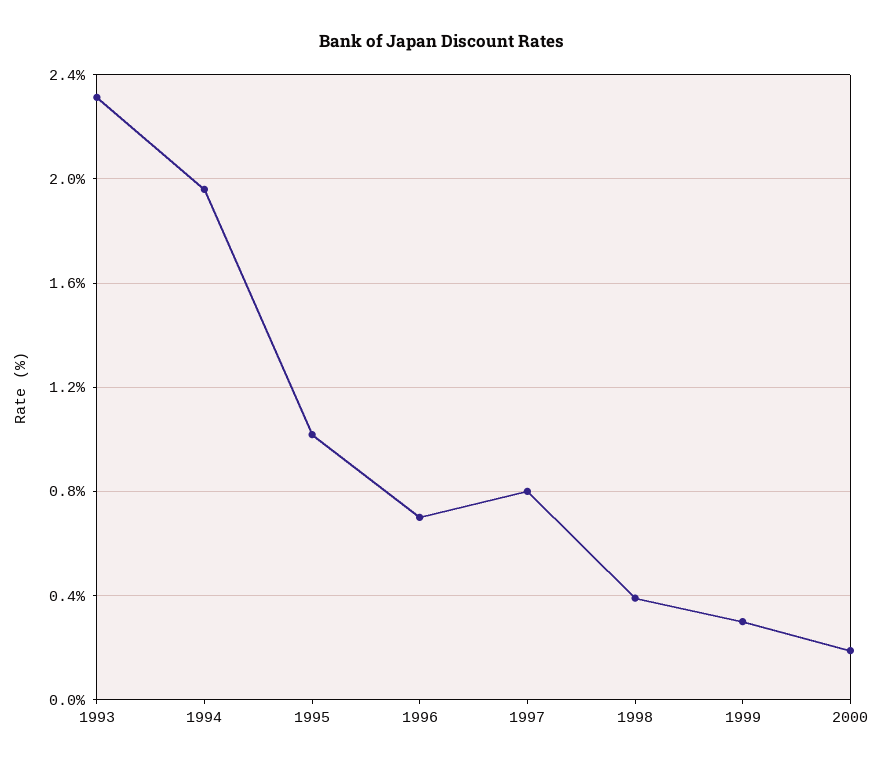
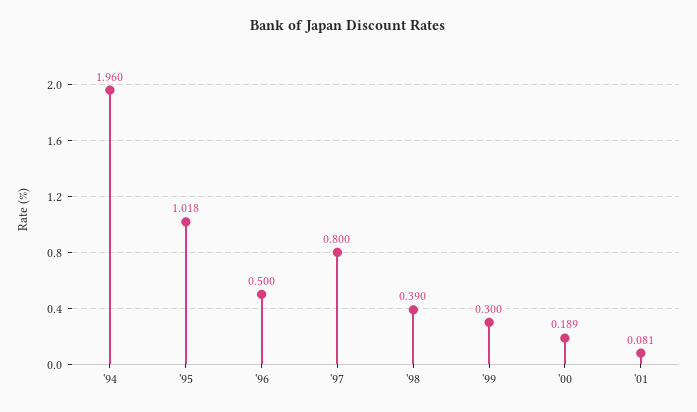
1993: 2.3 -> none
1996: 0.7 -> 0.5
'01: none -> 0.081

